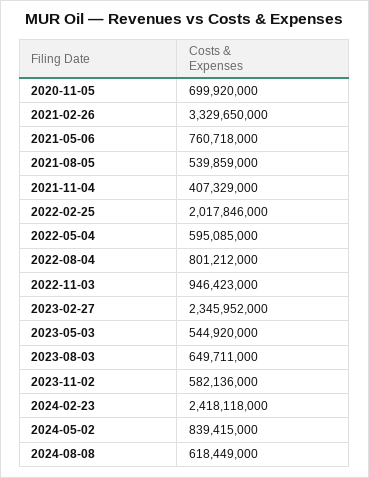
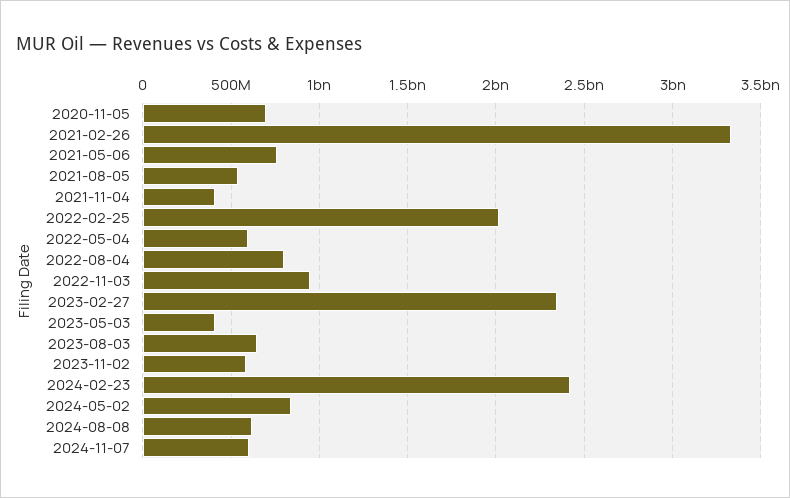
2023-05-03: 544920000 -> 400000000
2024-11-07: none -> 600000000

